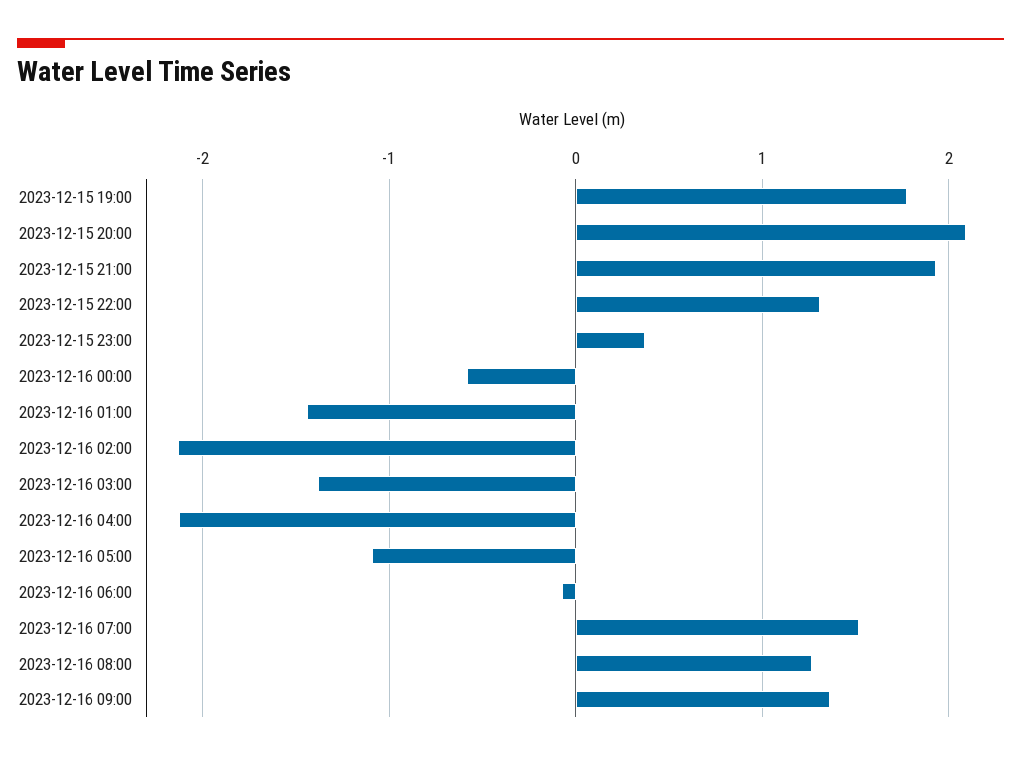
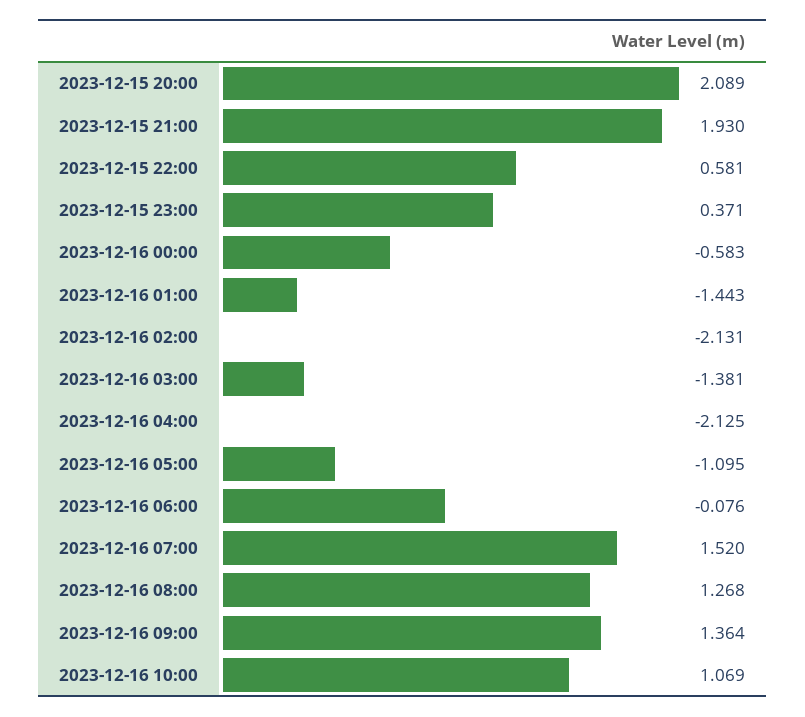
2023-12-15 19:00: 1.8 -> none
2023-12-15 22:00: 1.3 -> 0.581
2023-12-16 10:00: none -> 1.069

